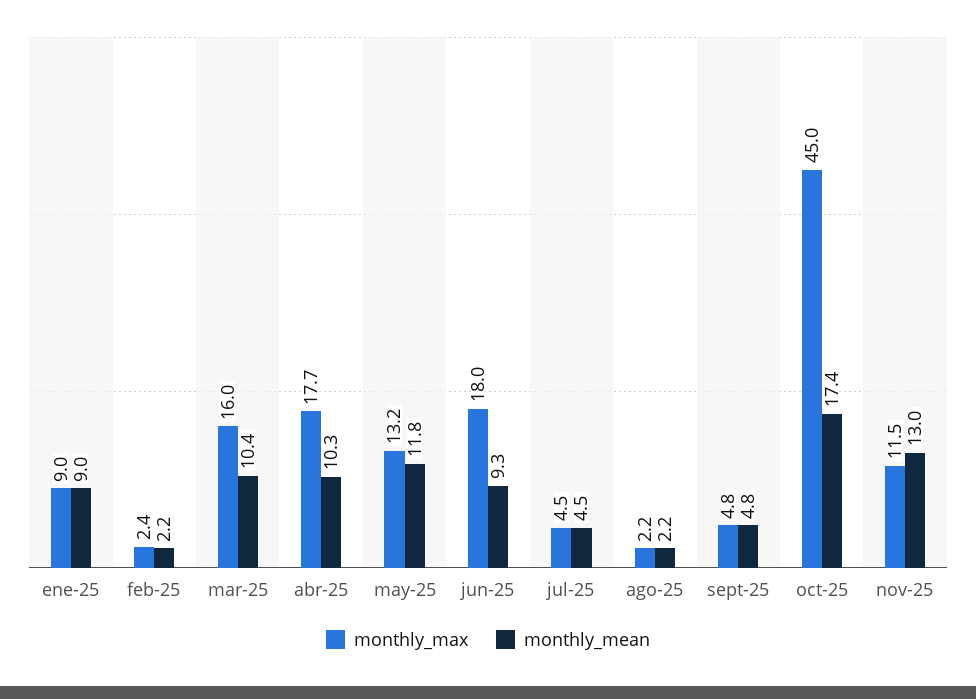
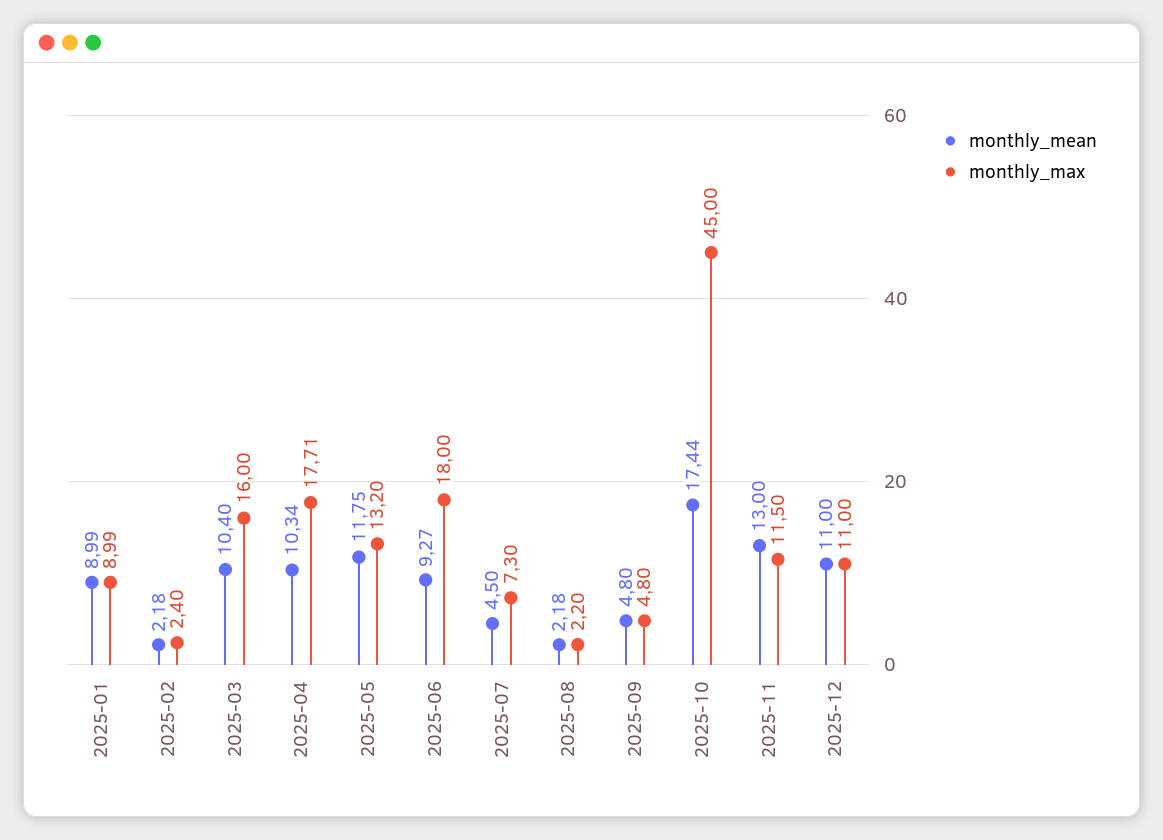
monthly_max, jul-25: 4.5 -> 7.3
monthly_mean, 2025-12: none -> 11
monthly_max, 2025-12: none -> 11

